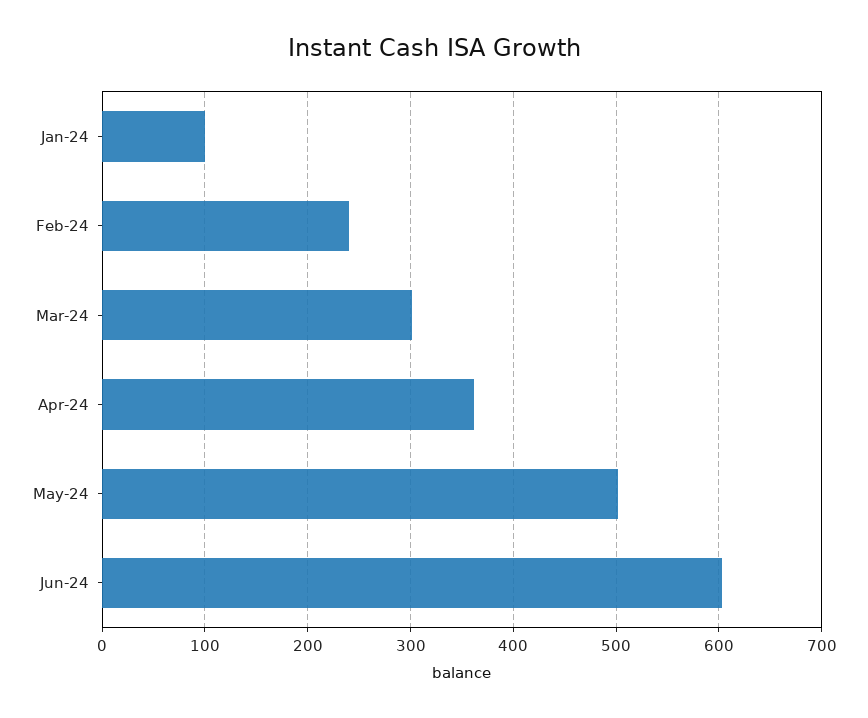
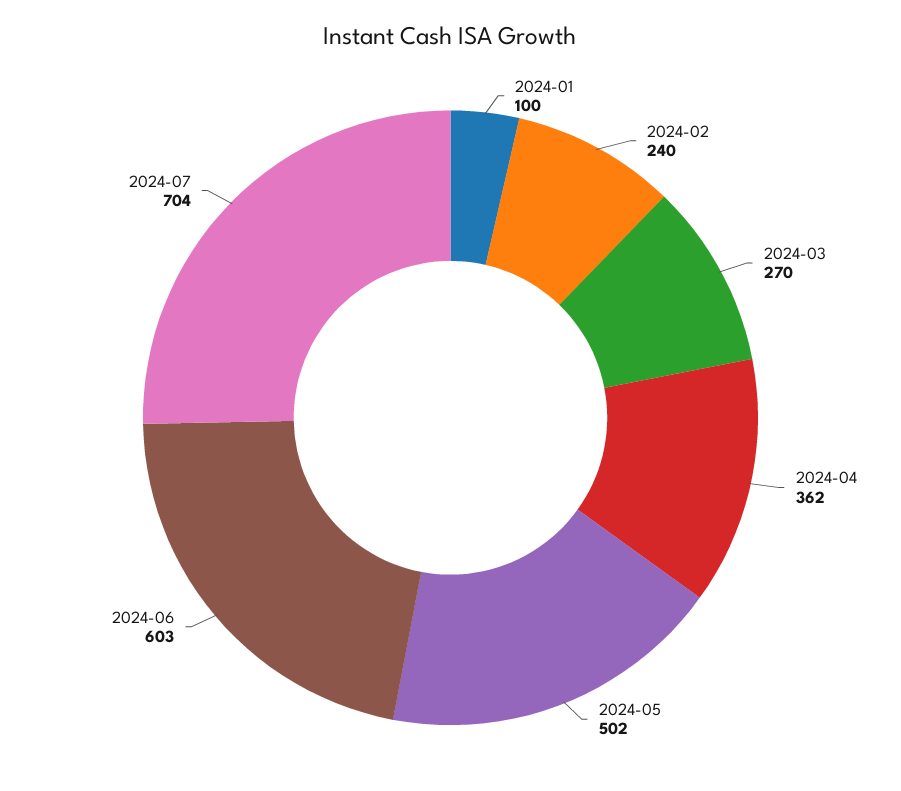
Mar-24: 300 -> 270
2024-07: none -> 704

